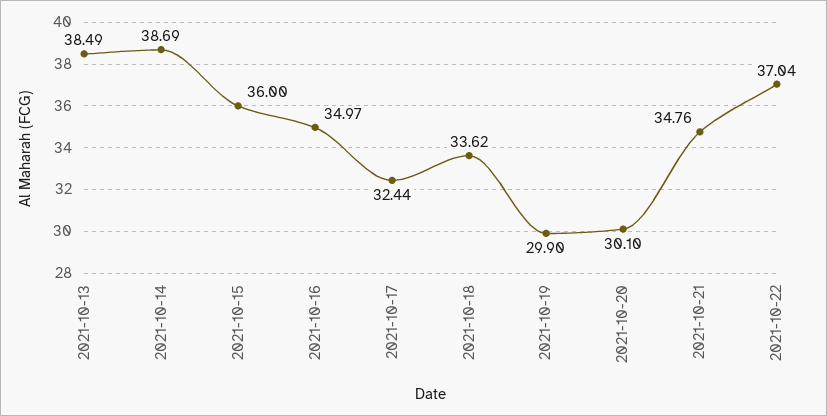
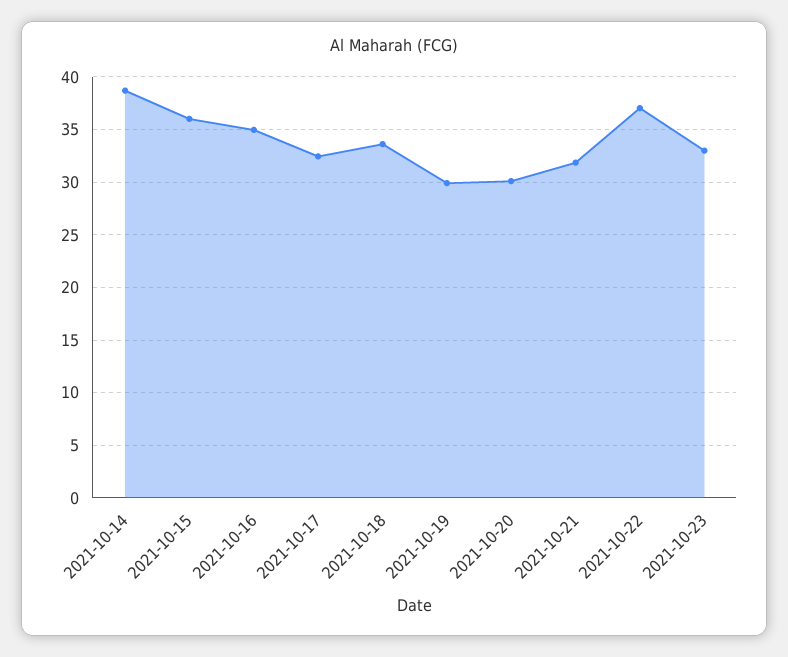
2021-10-13: 38.49 -> none
2021-10-21: 34.76 -> 32
2021-10-23: none -> 33

